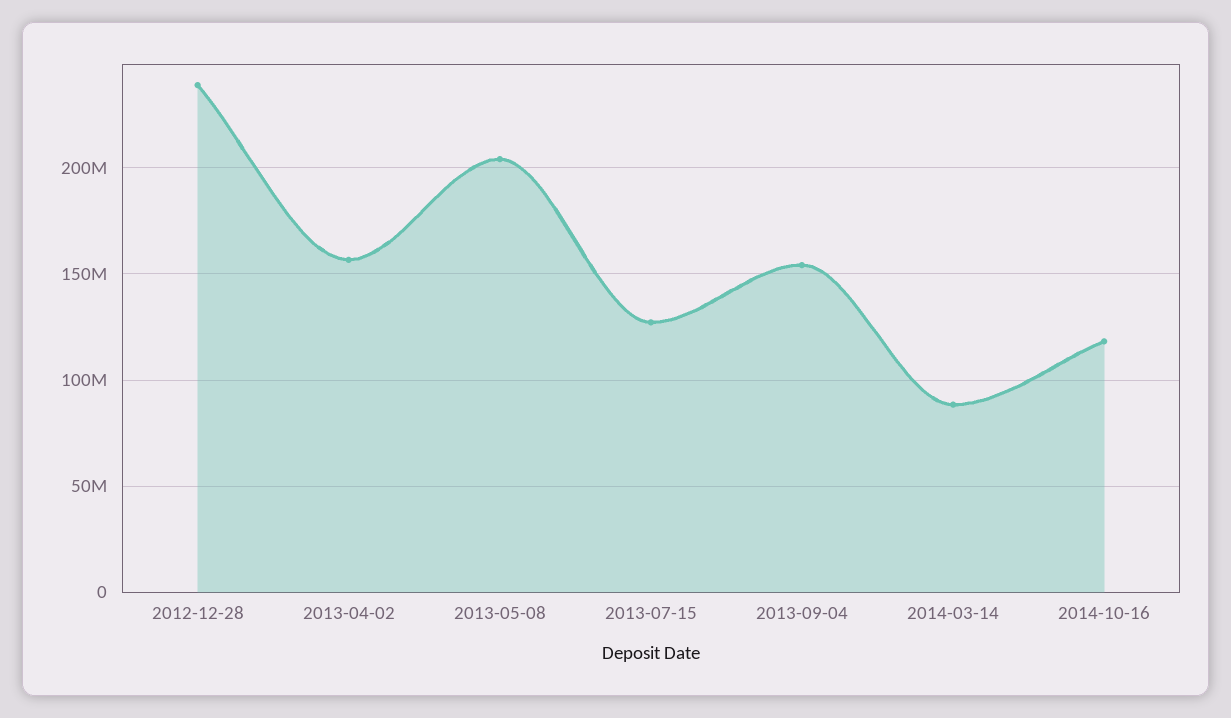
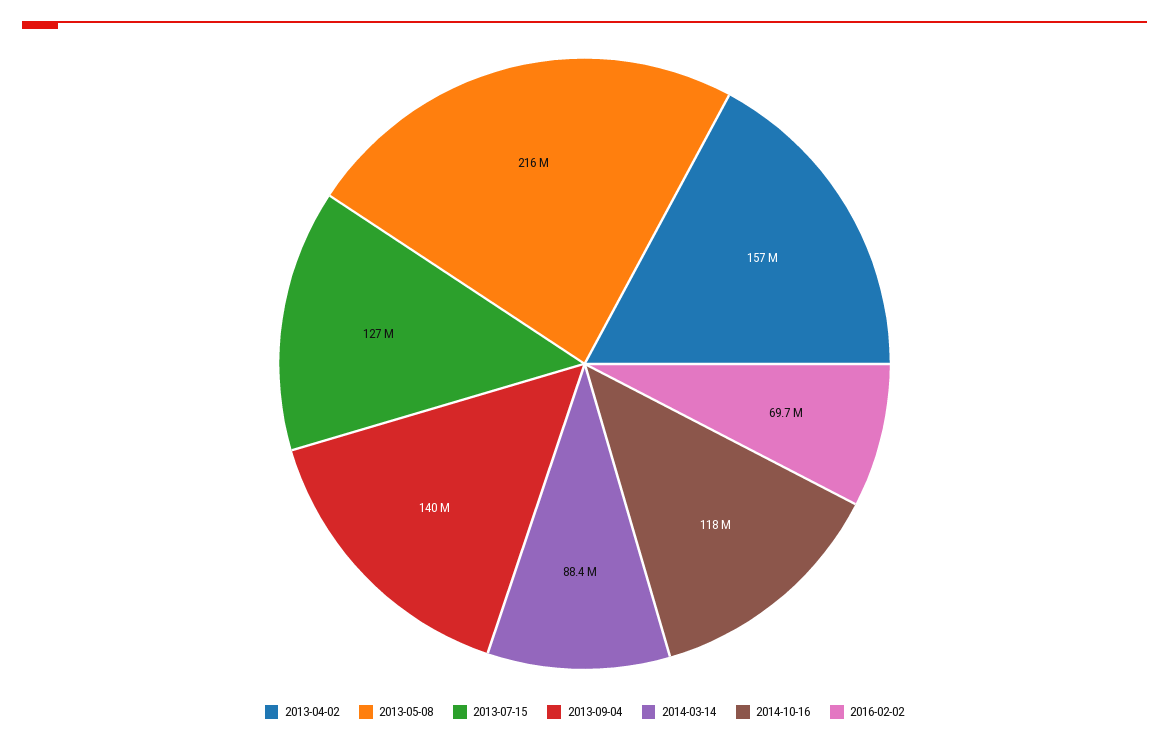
2012-12-28: 240000000 -> none
2013-05-08: 205000000 -> 216000000
2013-09-04: 155000000 -> 140000000
2016-02-02: none -> 69700000

